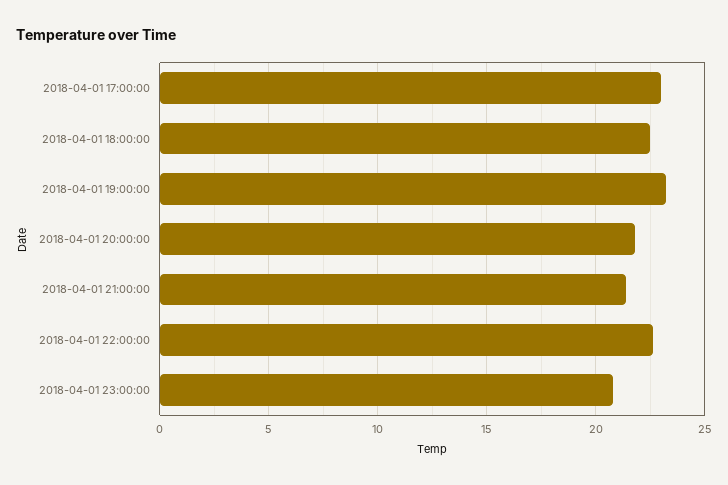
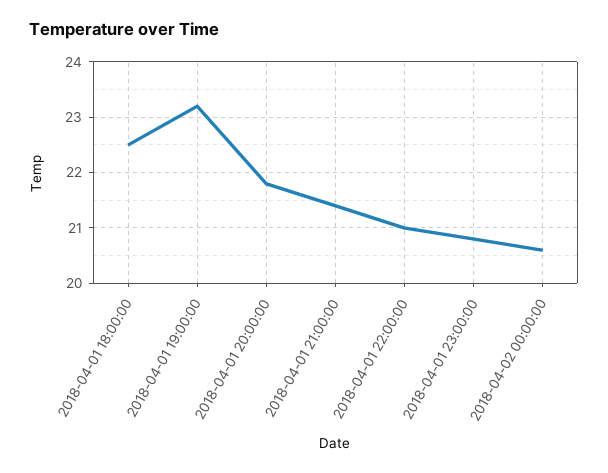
2018-04-01 17:00:00: 23 -> none
2018-04-01 22:00:00: 22.5 -> 21
2018-04-02 00:00:00: none -> 20.5

